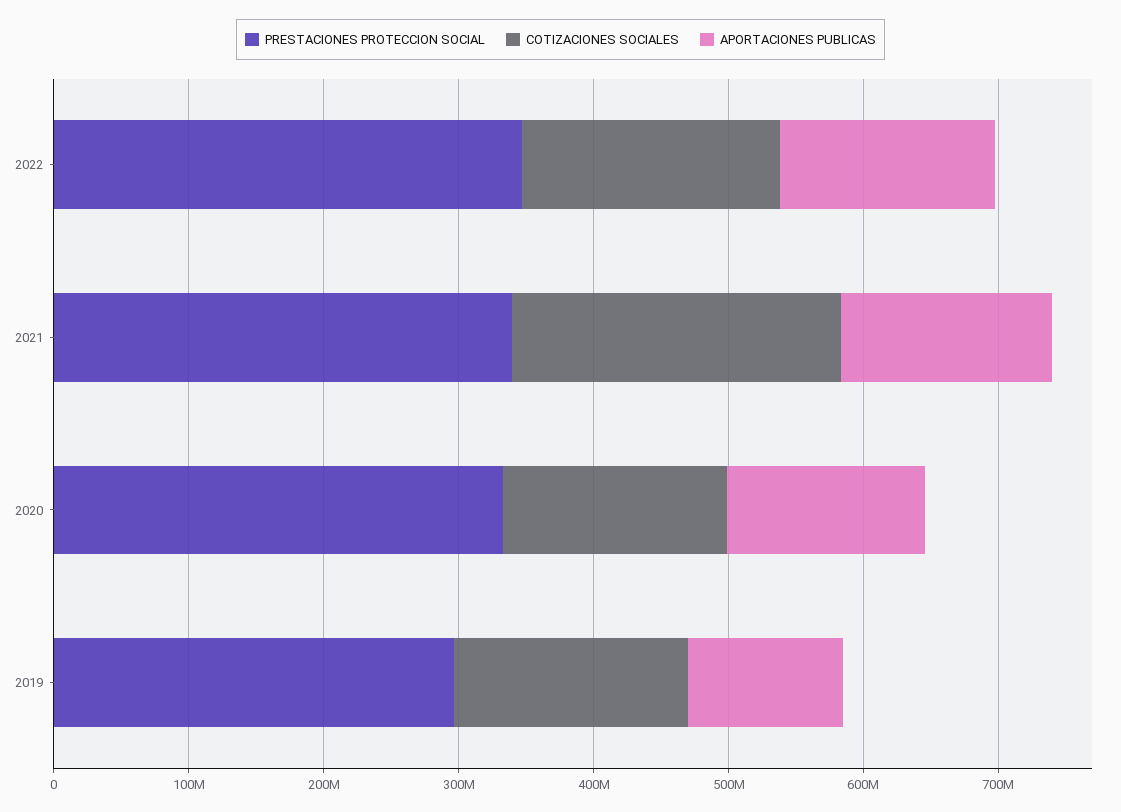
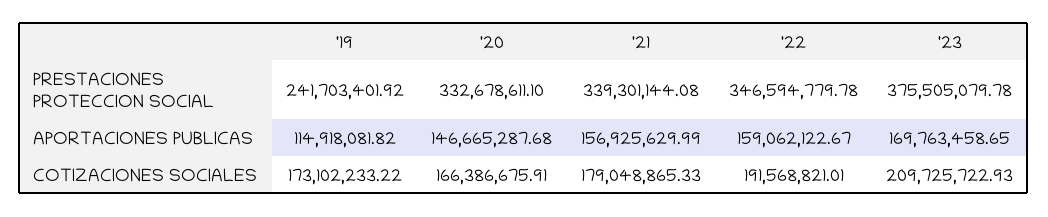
COTIZACIONES SOCIALES, 2021: 240000000 -> 179048865.33
PRESTACIONES PROTECCION SOCIAL, 2019: 300000000 -> 241703401.92
PRESTACIONES PROTECCION SOCIAL, '23: none -> 375505079.78
APORTACIONES PUBLICAS, '23: none -> 169763458.65
COTIZACIONES SOCIALES, '23: none -> 209725722.93

